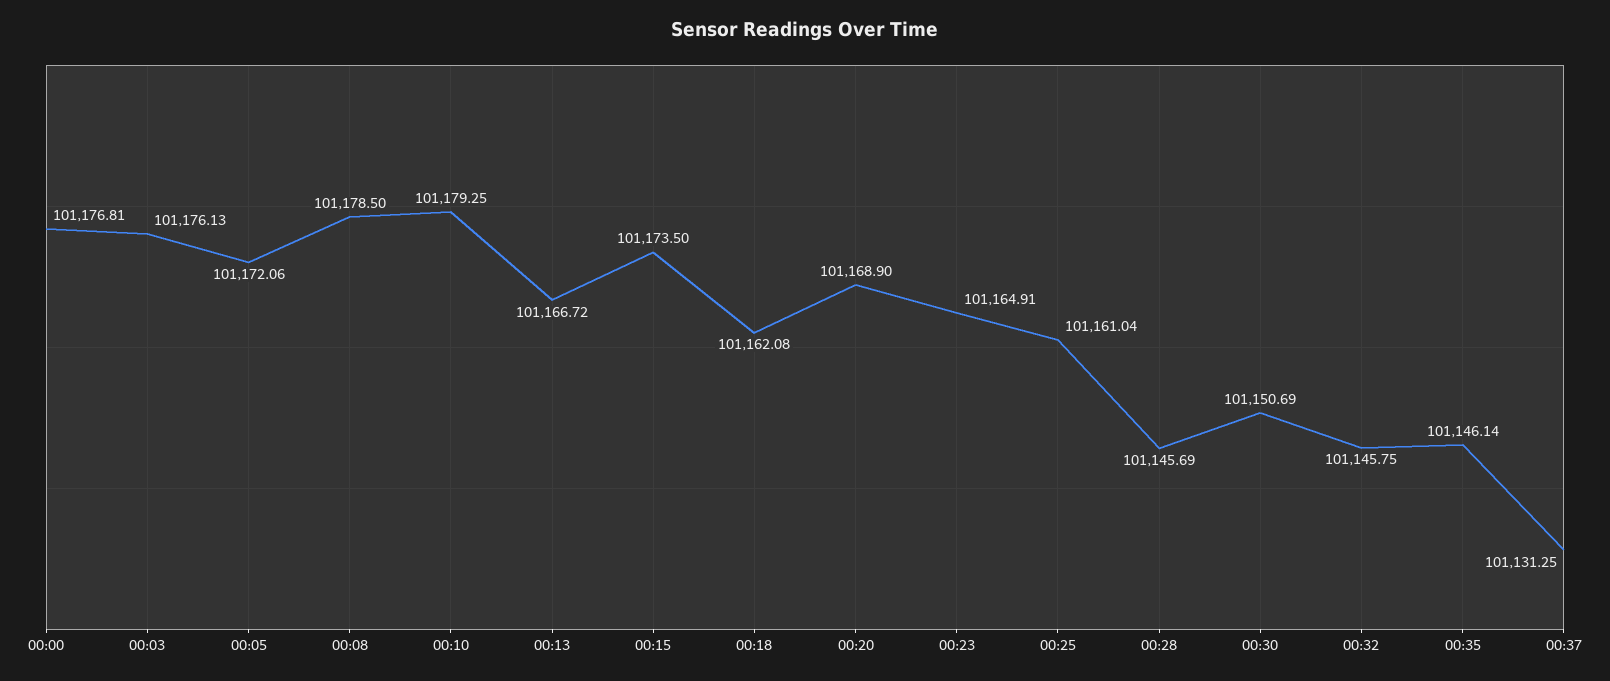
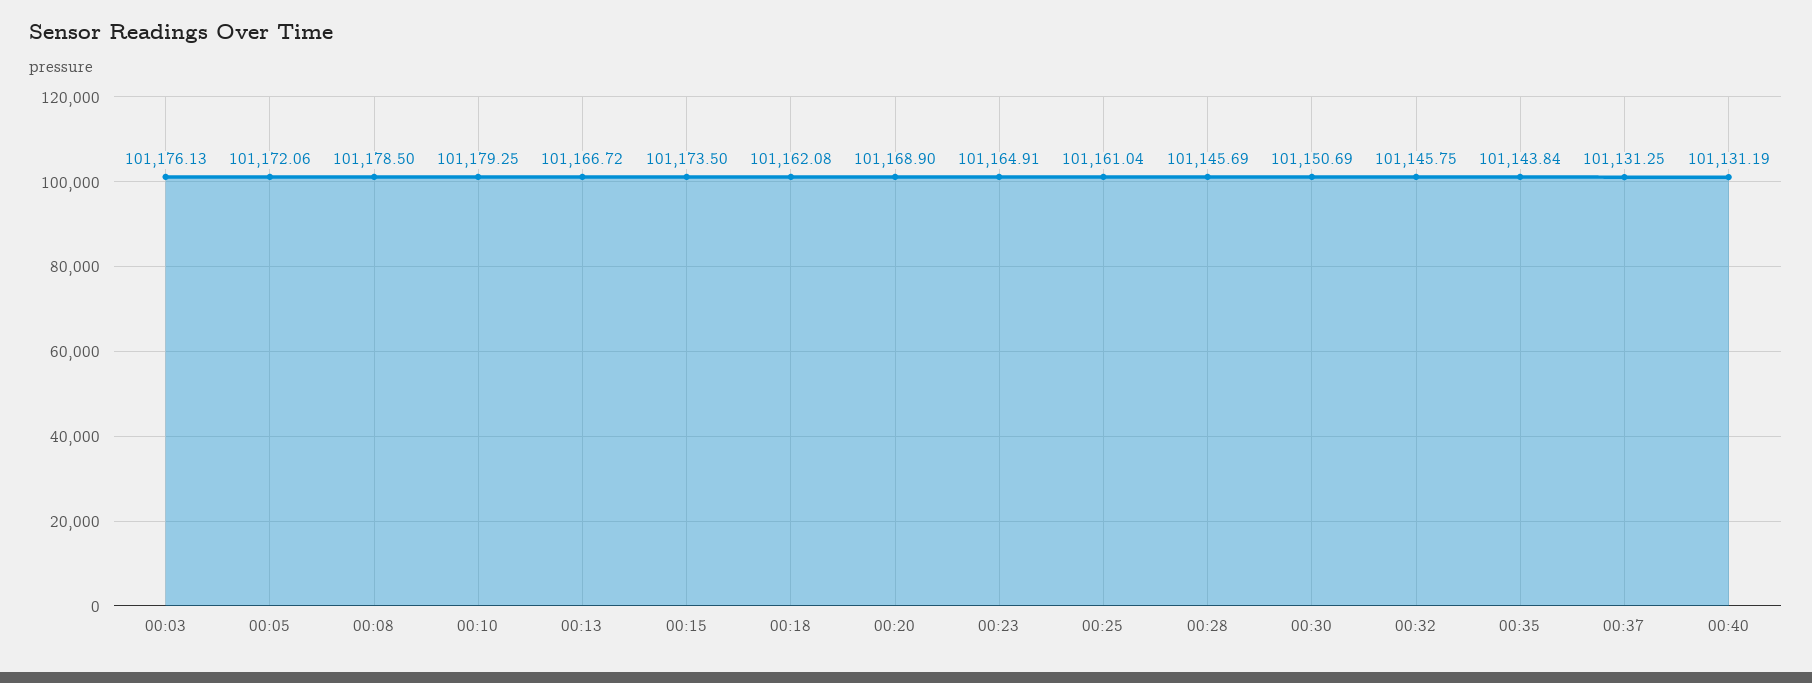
00:00: 101176.81 -> none
00:35: 101146.14 -> 101143.84
00:40: none -> 101131.19

